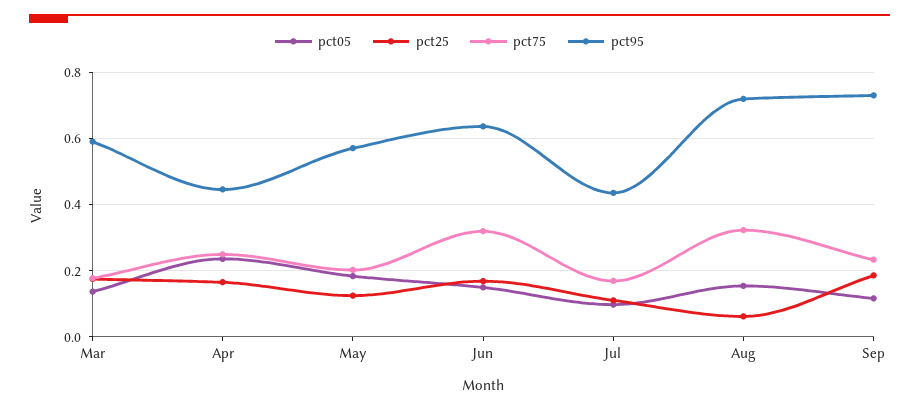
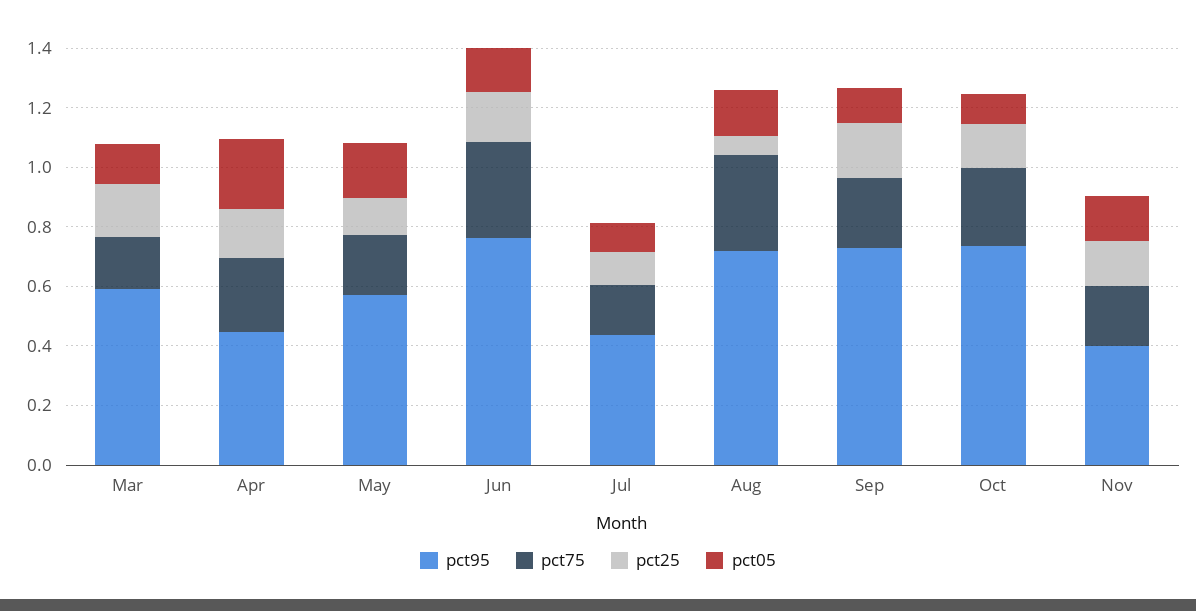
pct95, Jun: 0.64 -> 0.75
pct95, Oct: none -> 0.75
pct75, Oct: none -> 0.25
pct25, Oct: none -> 0.15
pct05, Oct: none -> 0.1
pct95, Nov: none -> 0.4
pct75, Nov: none -> 0.2
pct25, Nov: none -> 0.15
pct05, Nov: none -> 0.15

